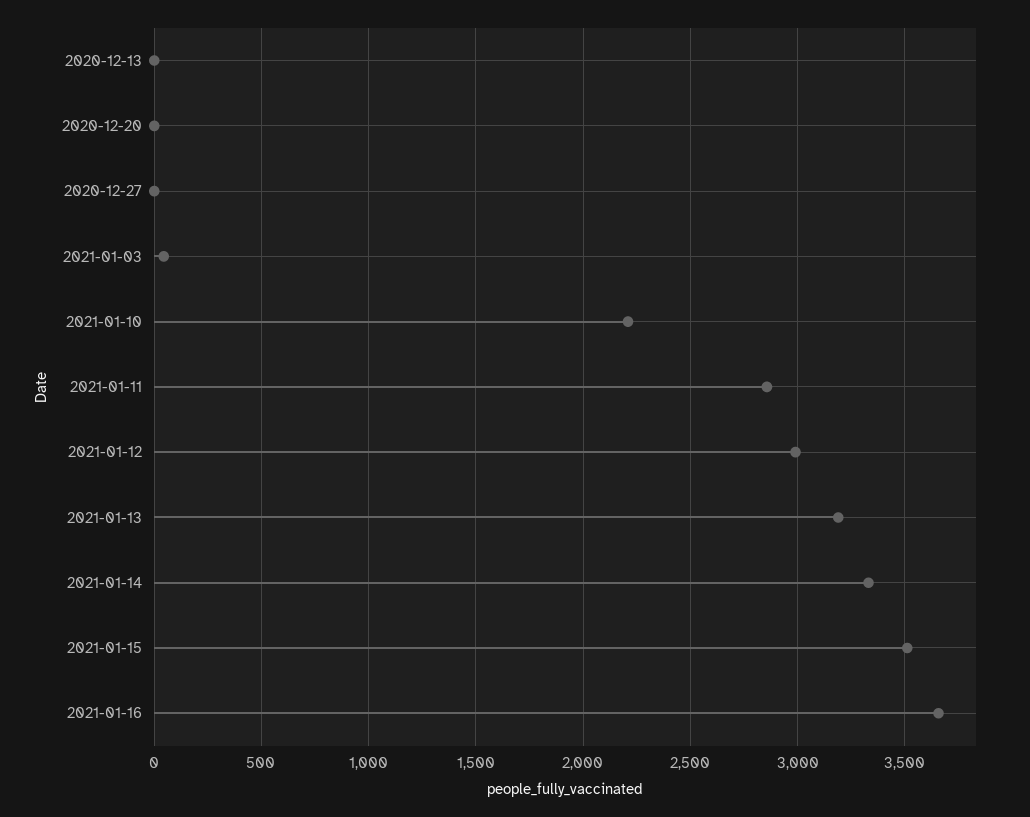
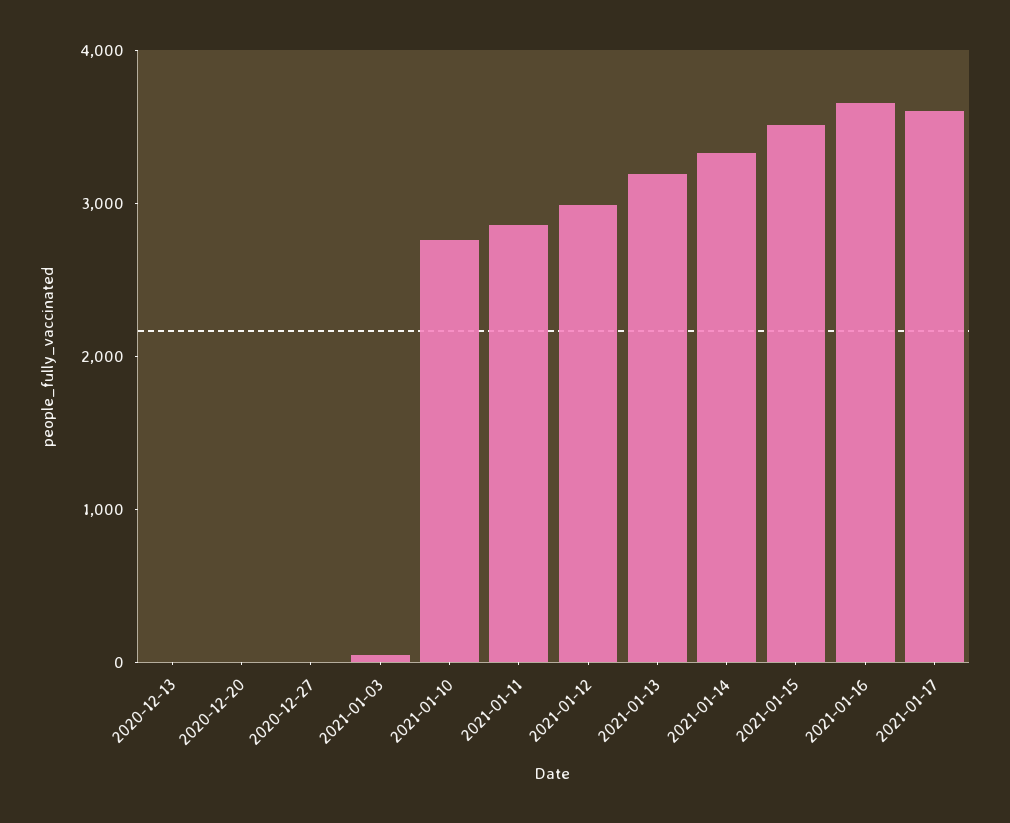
2021-01-10: 2200 -> 2800
2021-01-17: none -> 3600

